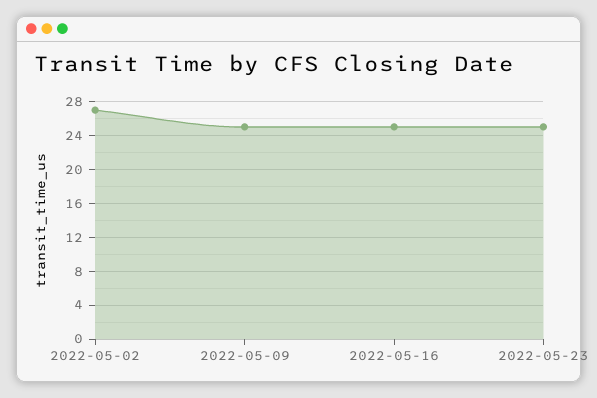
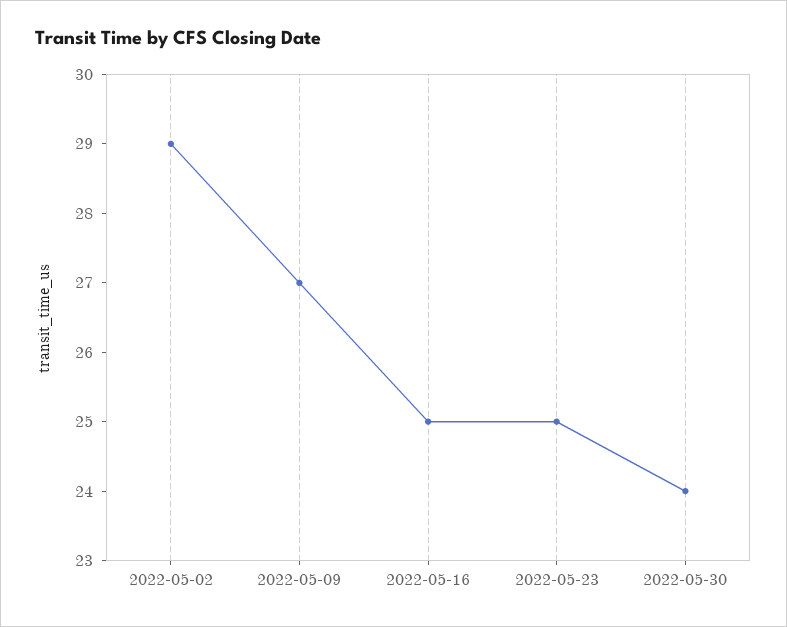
2022-05-02: 27 -> 29
2022-05-09: 25 -> 27
2022-05-30: none -> 24

